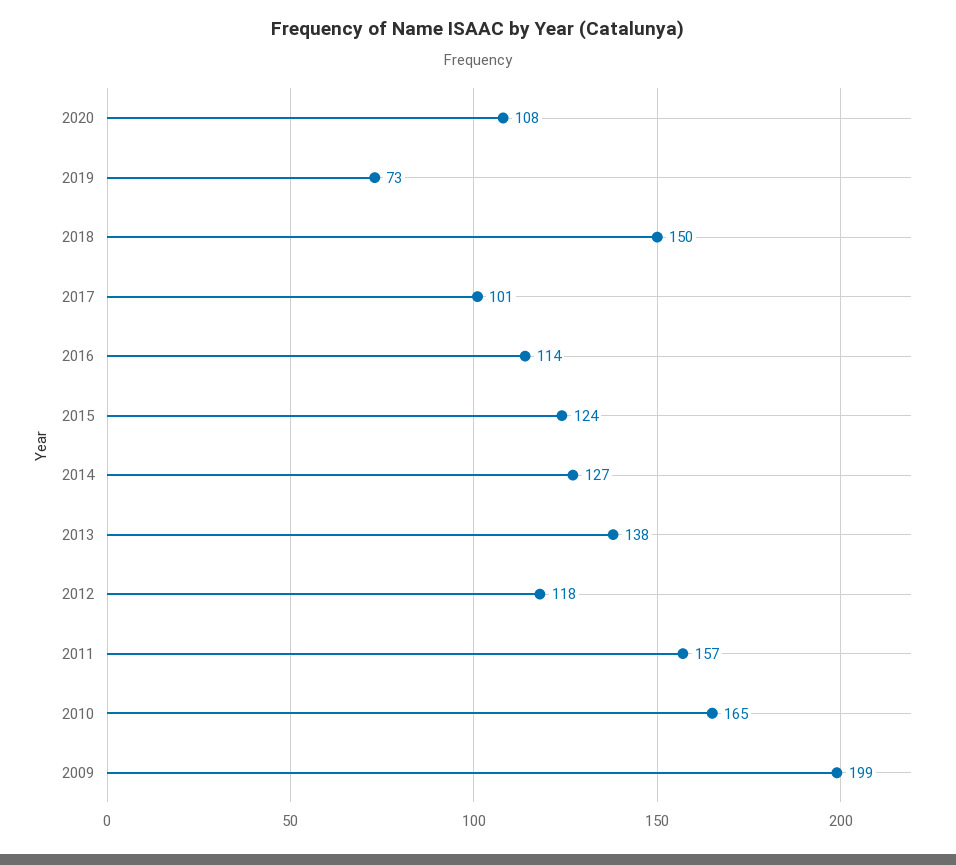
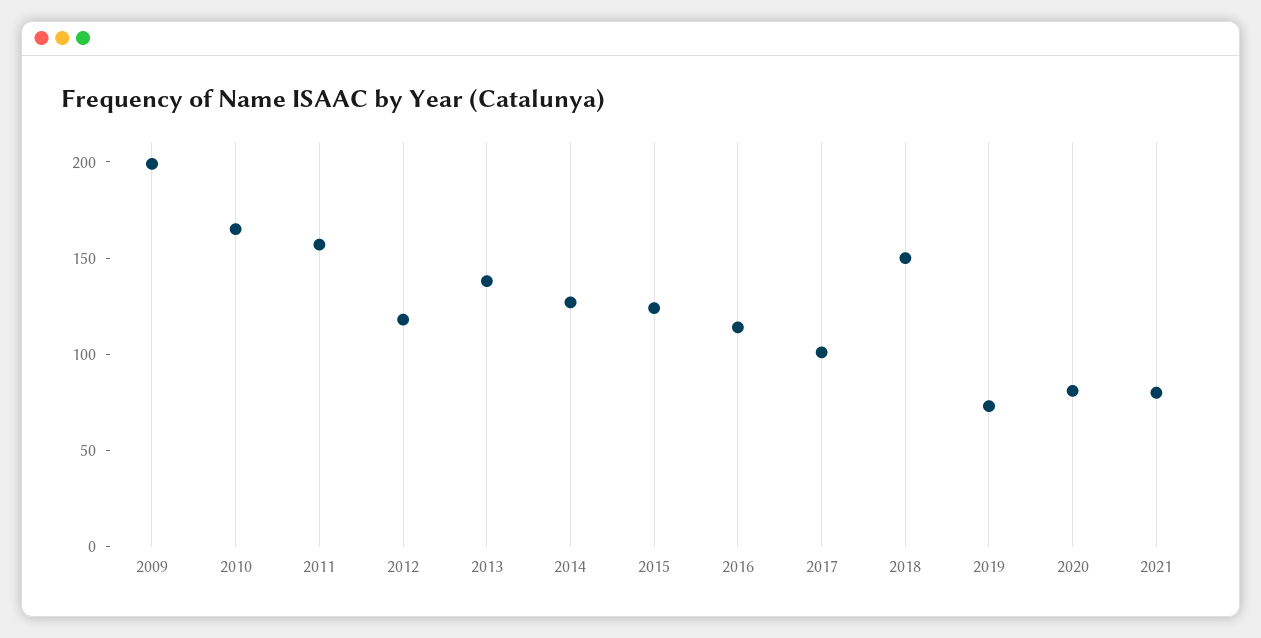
2020: 108 -> 80
2021: none -> 80

